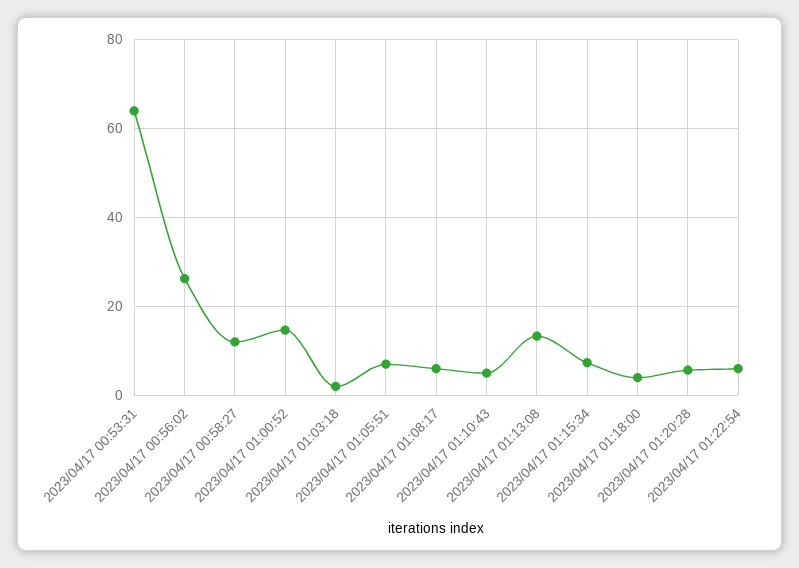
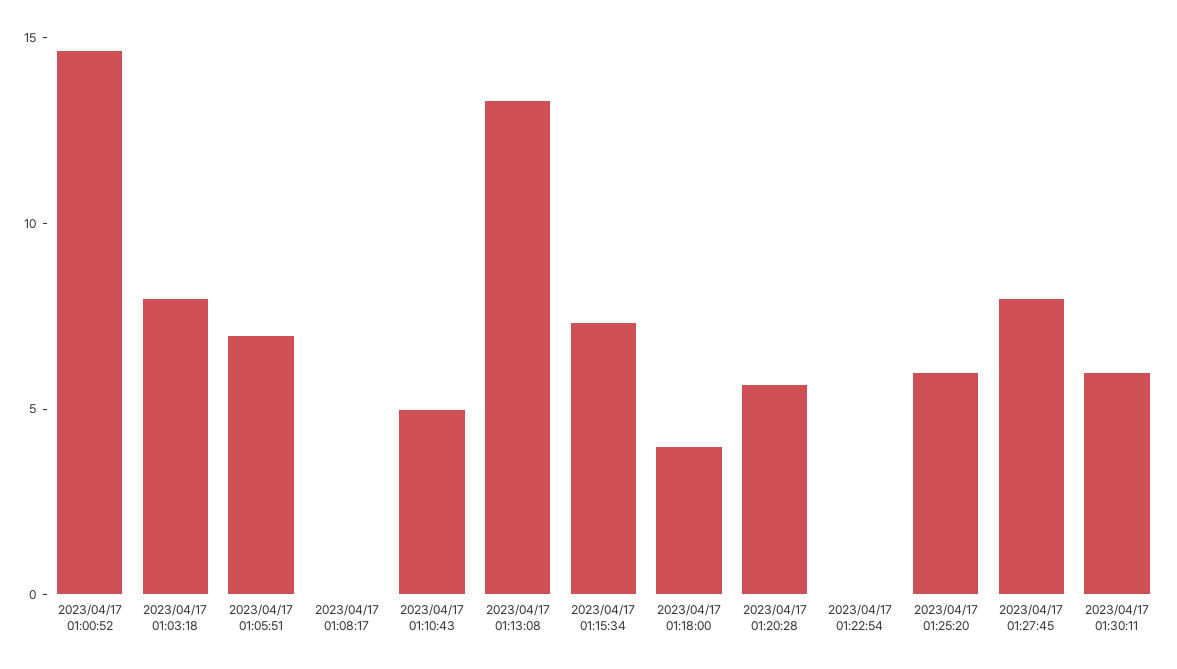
2023/04/17 00:53:31: 64 -> none
2023/04/17 00:56:02: 26 -> none
2023/04/17 00:58:27: 12 -> none
2023/04/17 01:03:18: 2 -> 8
2023/04/17 01:08:17: 6 -> 0
2023/04/17 01:22:54: 6 -> 0
2023/04/17 01:25:20: none -> 6
2023/04/17 01:27:45: none -> 8
2023/04/17 01:30:11: none -> 6

